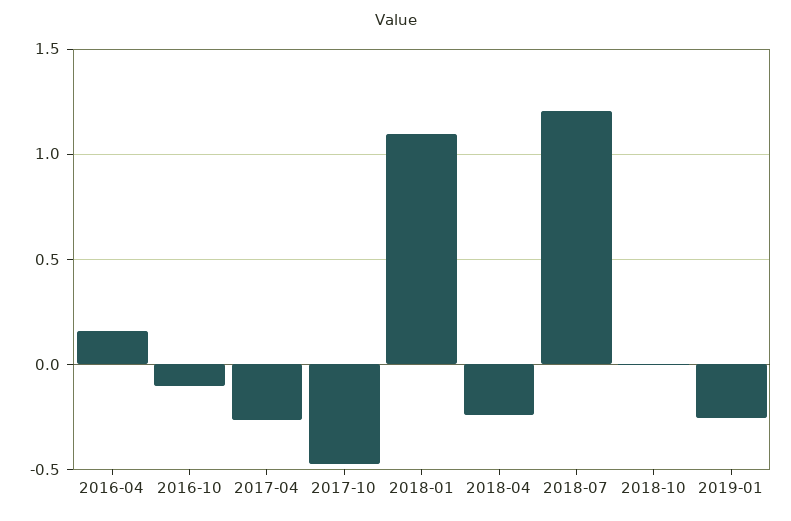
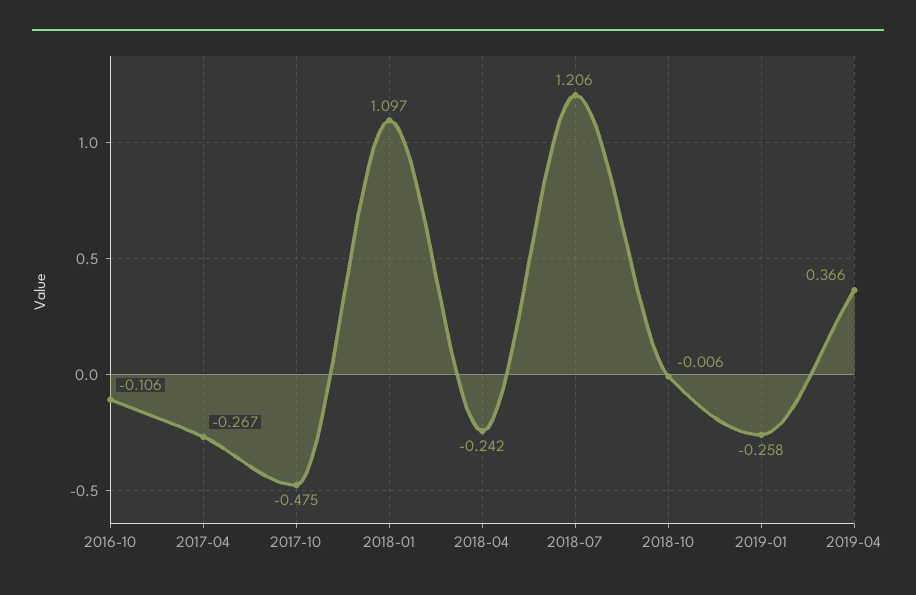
2016-04: 0.15 -> none
2019-04: none -> 0.366

